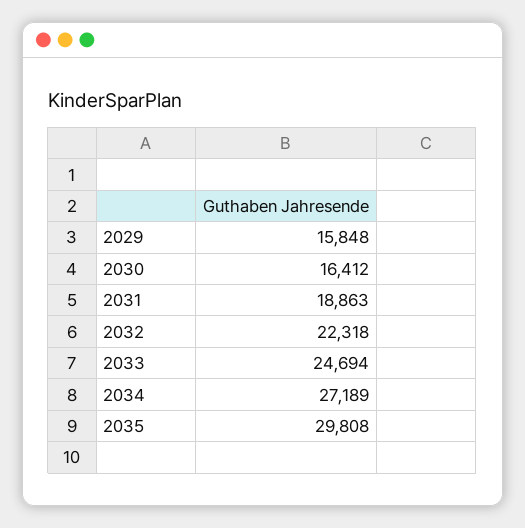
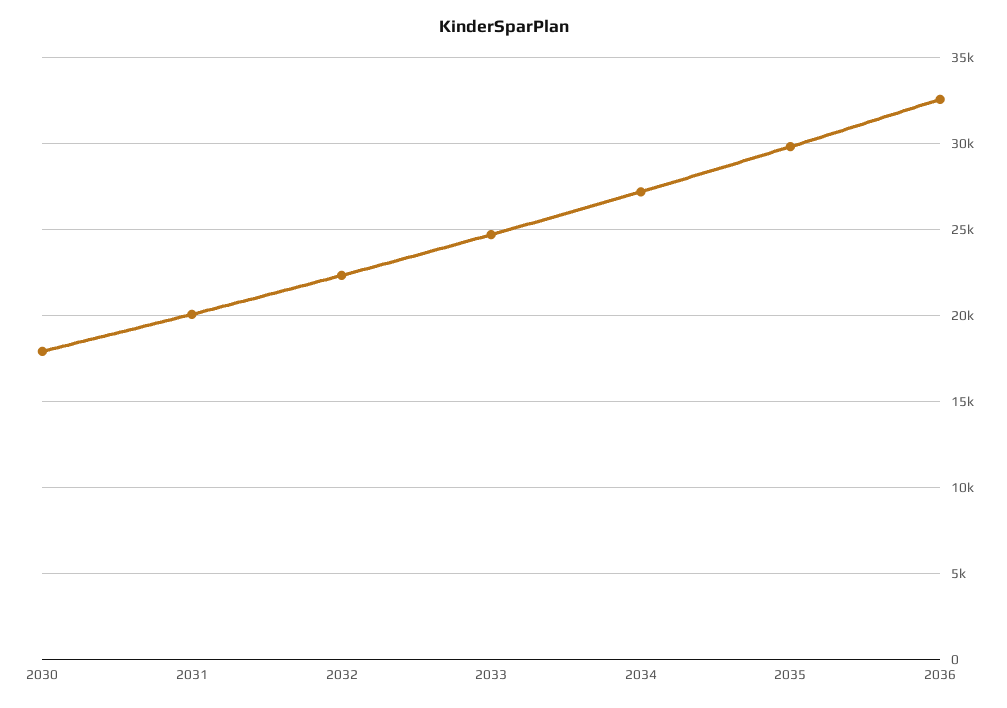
2029: 15848 -> none
2030: 16412 -> 18000
2031: 18863 -> 20000
2036: none -> 32500

